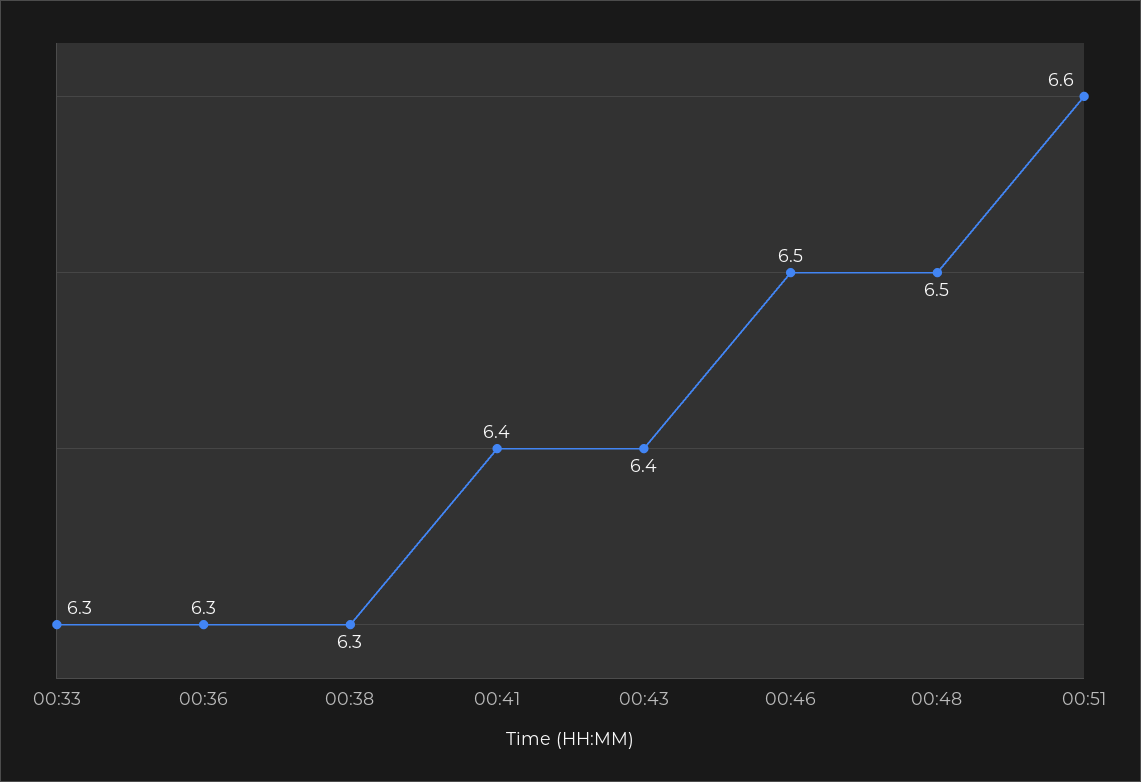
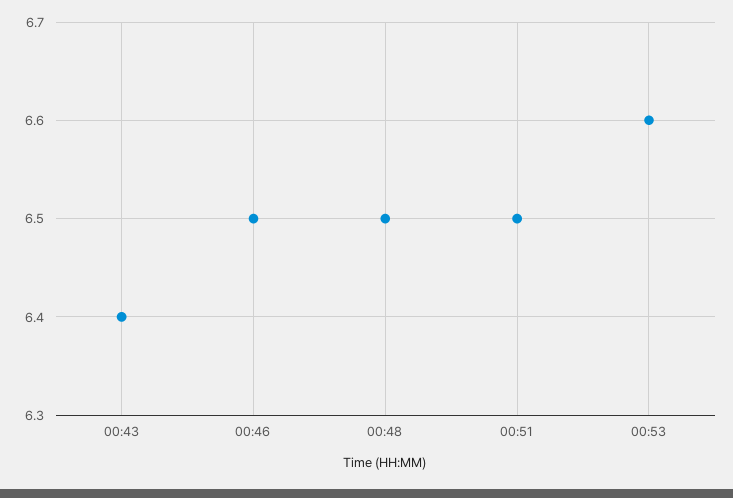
00:33: 6.3 -> none
00:36: 6.3 -> none
00:38: 6.3 -> none
00:41: 6.4 -> none
00:51: 6.6 -> 6.5
00:53: none -> 6.6

